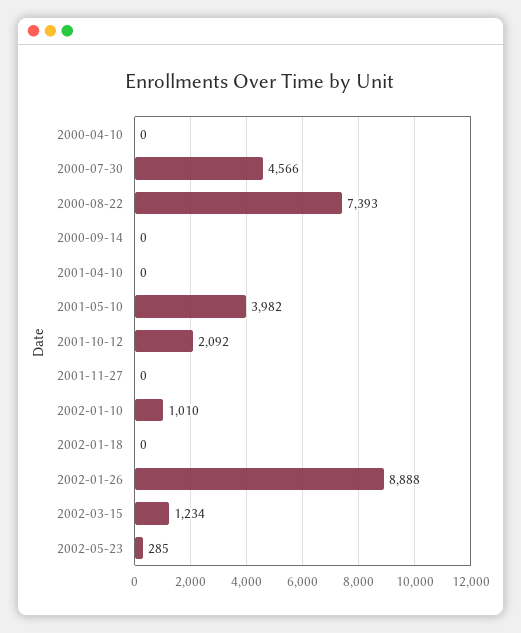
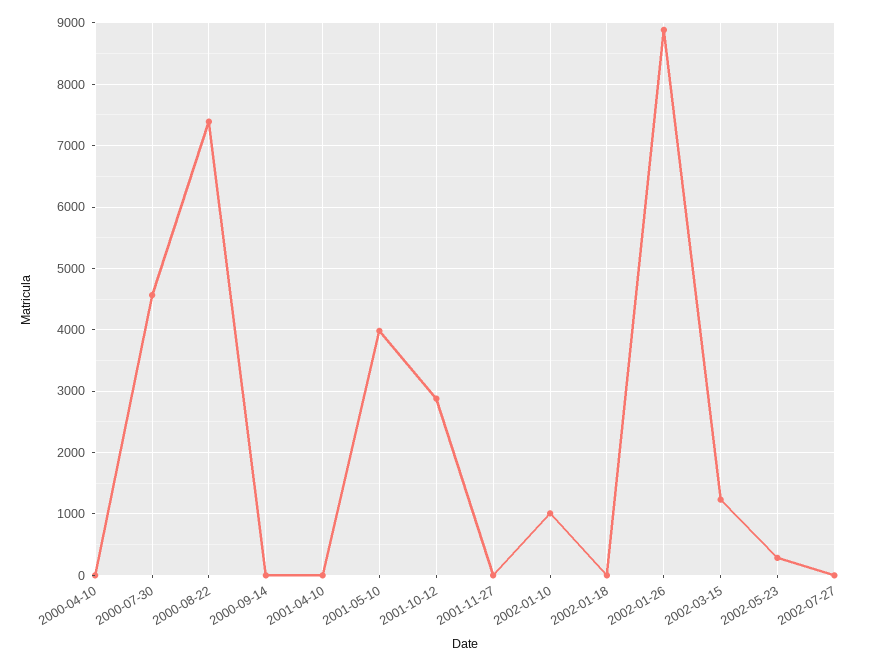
2001-10-12: 2092 -> 2900
2002-07-27: none -> 0

